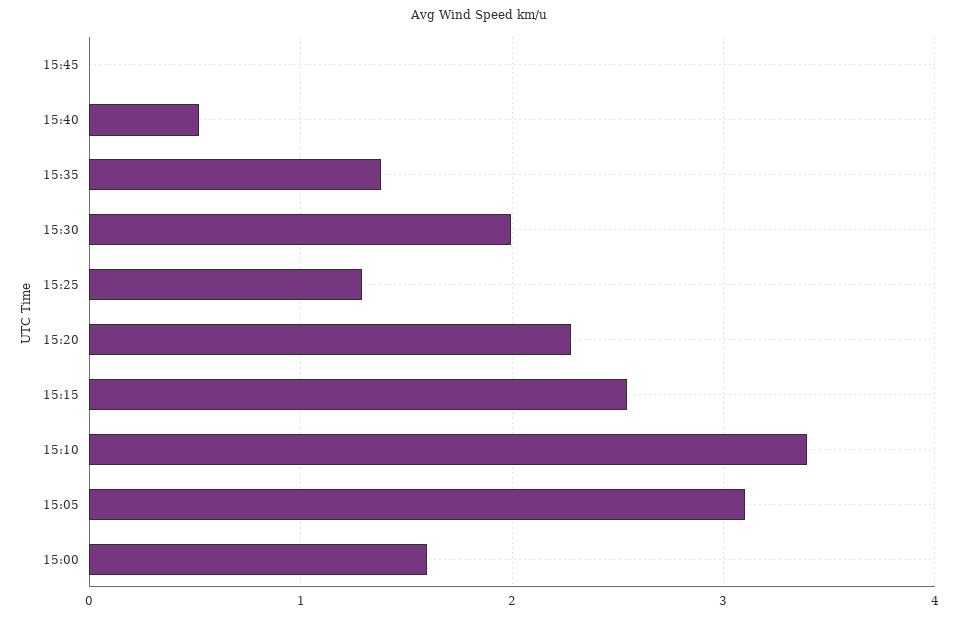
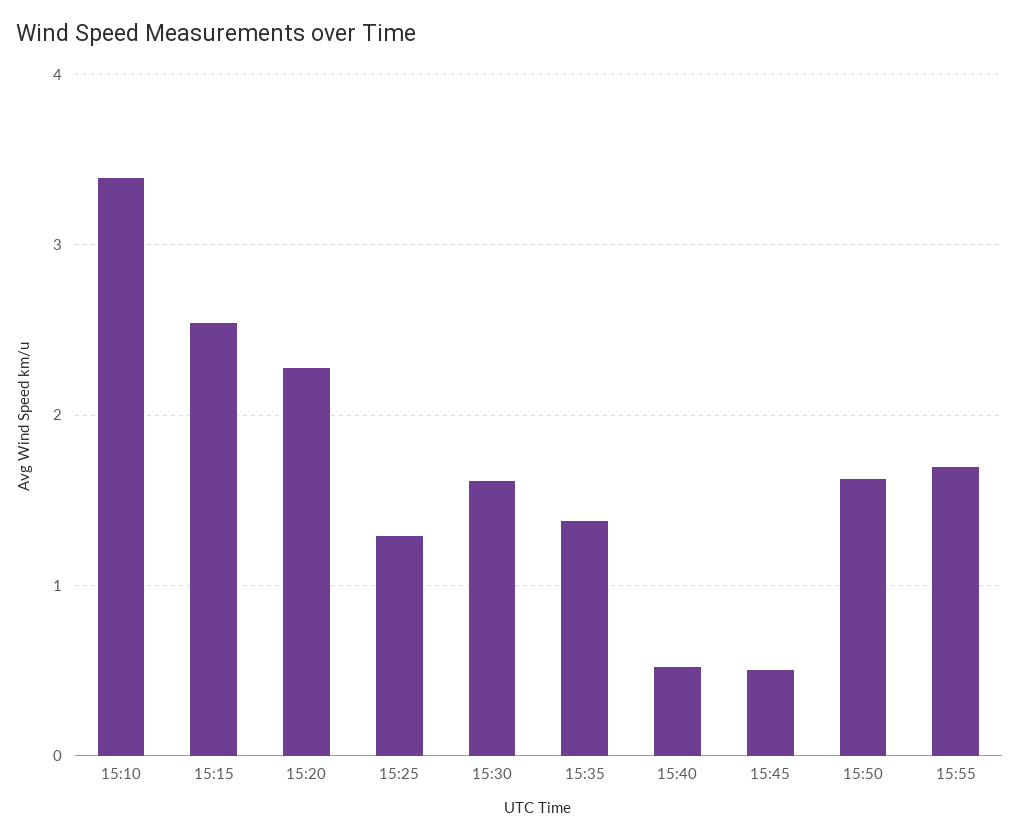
15:45: 0 -> 0.5
15:30: 2 -> 1.6
15:05: 3.1 -> none
15:00: 1.6 -> none
15:50: none -> 1.6
15:55: none -> 1.7

